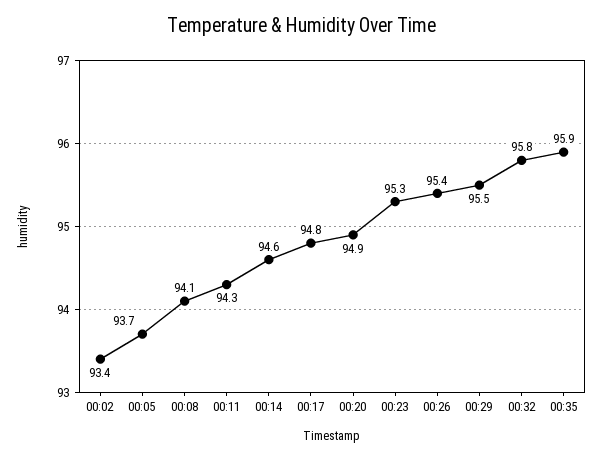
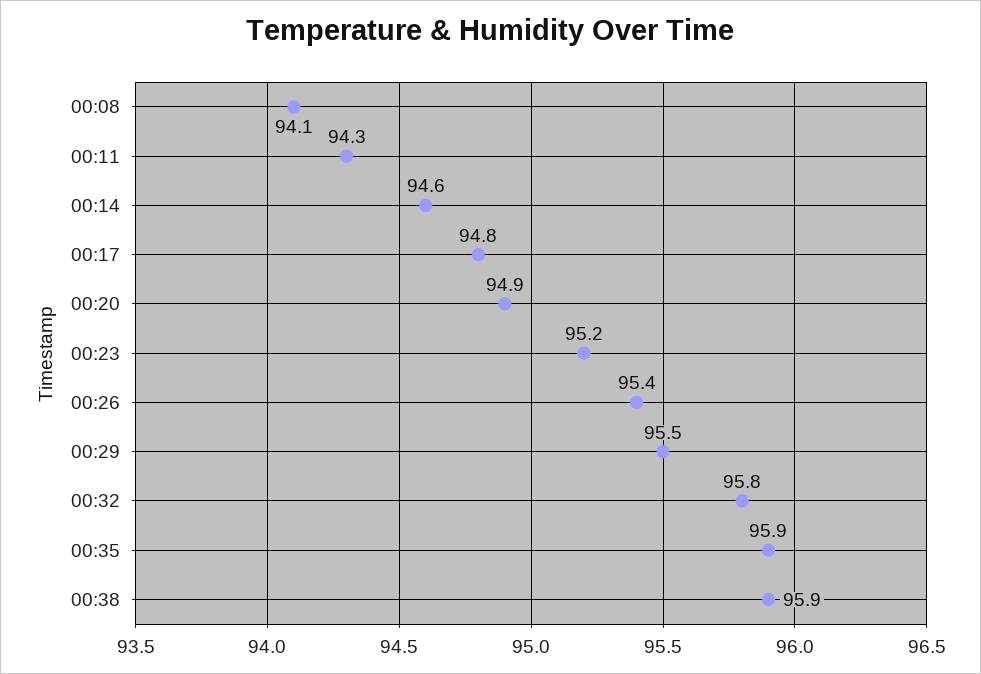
00:02: 93.4 -> none
00:05: 93.7 -> none
00:23: 95.3 -> 95.2
00:38: none -> 95.9

